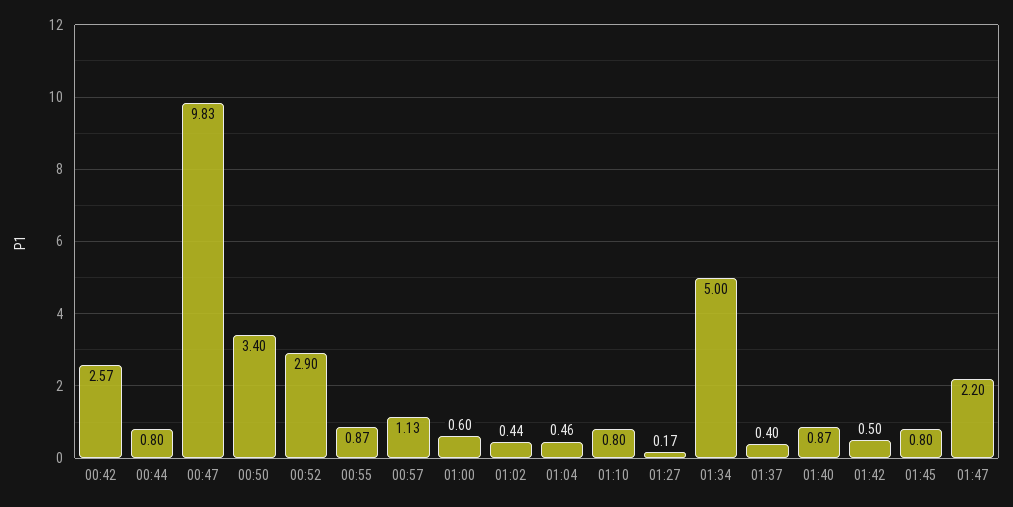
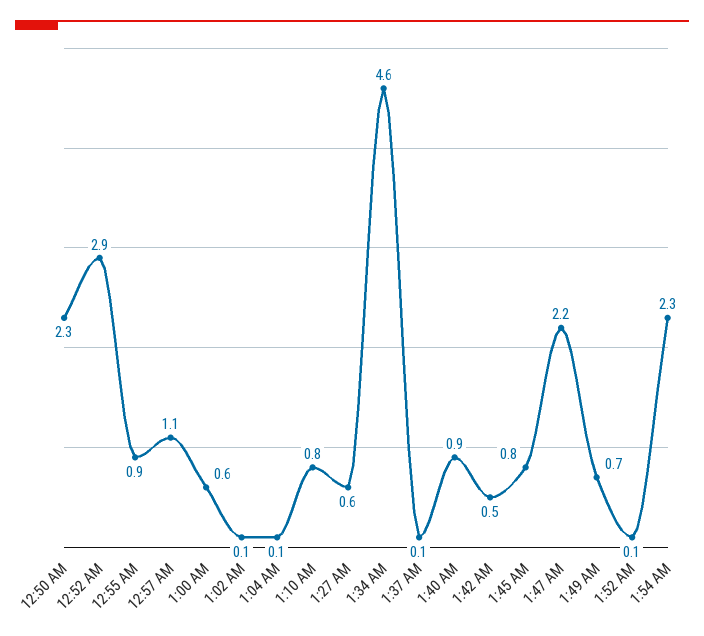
00:42: 2.57 -> none
00:44: 0.8 -> none
00:47: 9.83 -> none
00:50: 3.4 -> 2.3
01:02: 0.44 -> 0.1
01:04: 0.46 -> 0.1
01:27: 0.17 -> 0.6
01:34: 5 -> 4.6
01:37: 0.4 -> 0.1
1:49 AM: none -> 0.7
1:52 AM: none -> 0.1
1:54 AM: none -> 2.3

